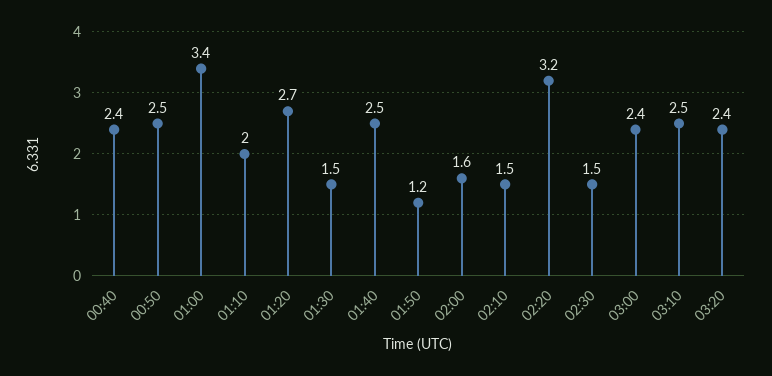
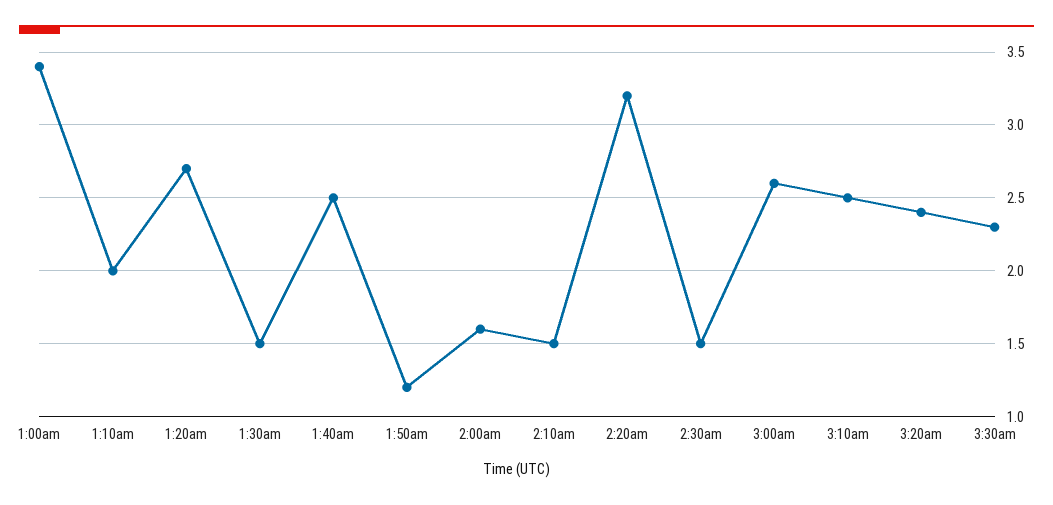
00:40: 2.4 -> none
00:50: 2.5 -> none
03:00: 2.4 -> 2.6
3:30am: none -> 2.3

